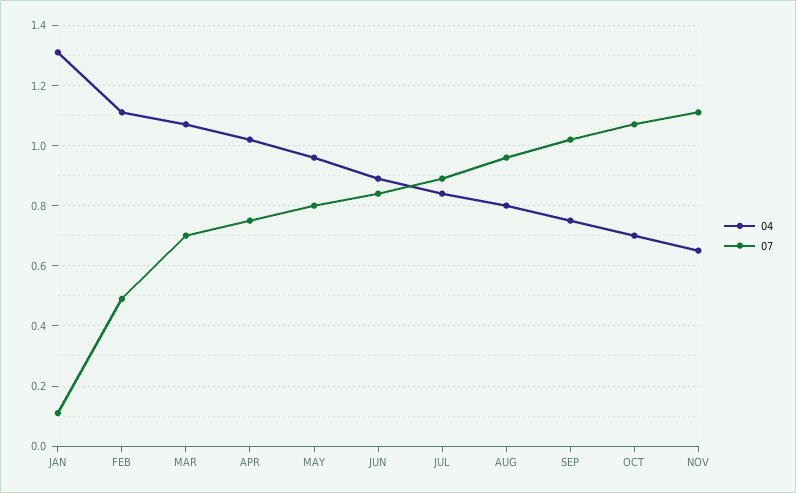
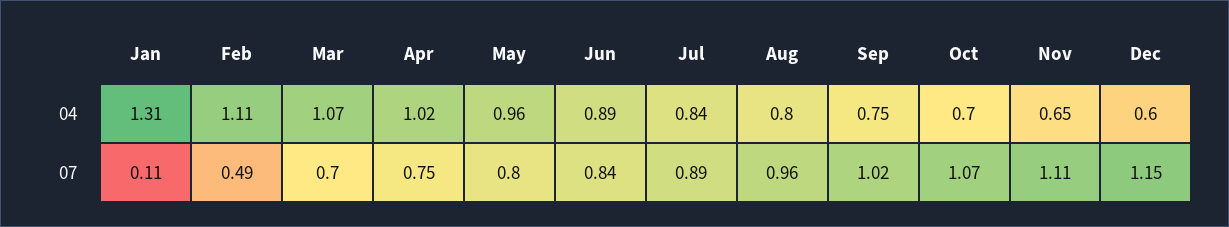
04, Dec: none -> 0.6
07, Dec: none -> 1.15

